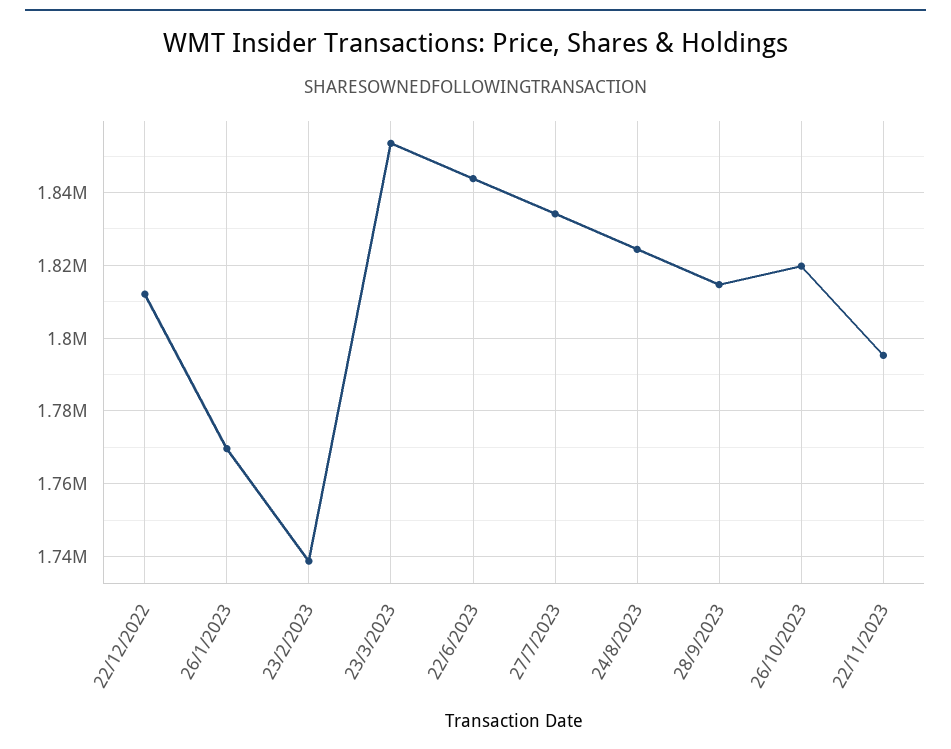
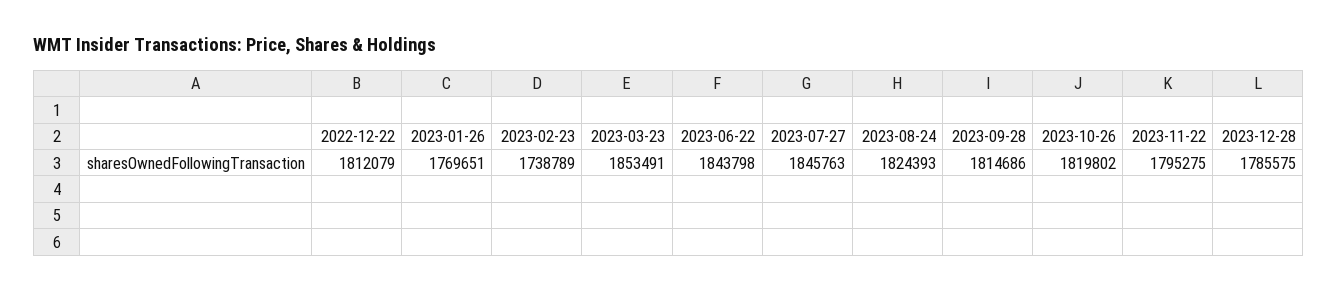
27/7/2023: 1834000 -> 1845763
2023-12-28: none -> 1785575

